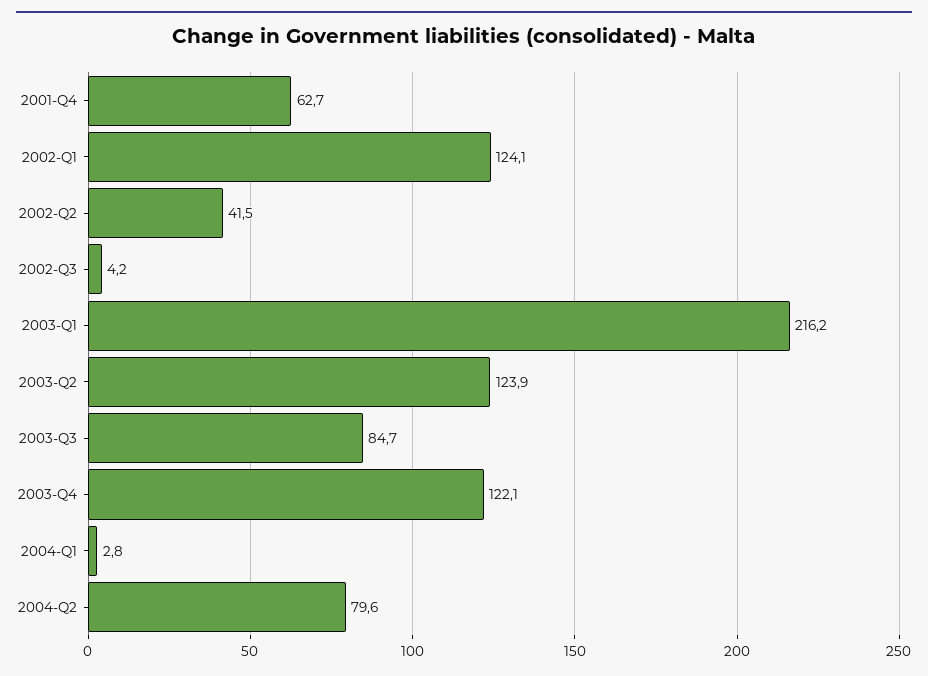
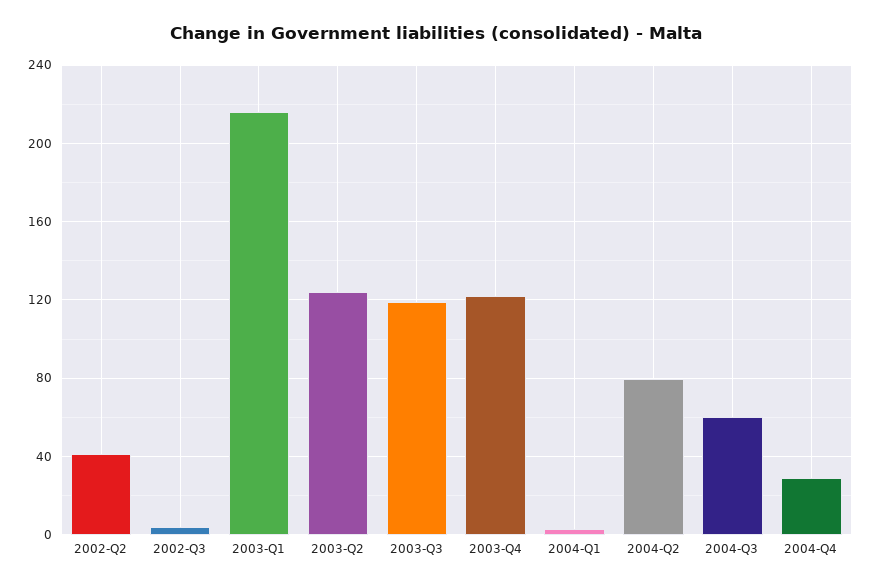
2001-Q4: 62.7 -> none
2002-Q1: 124.1 -> none
2003-Q3: 84.7 -> 120
2004-Q3: none -> 60
2004-Q4: none -> 30

